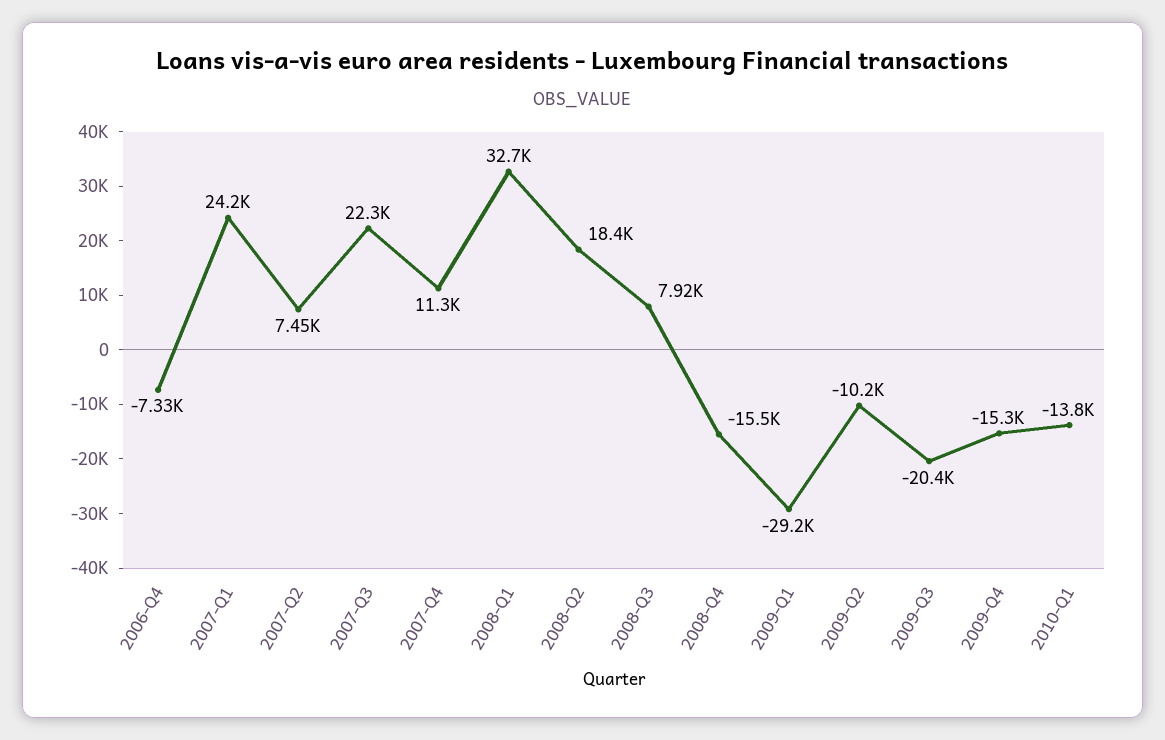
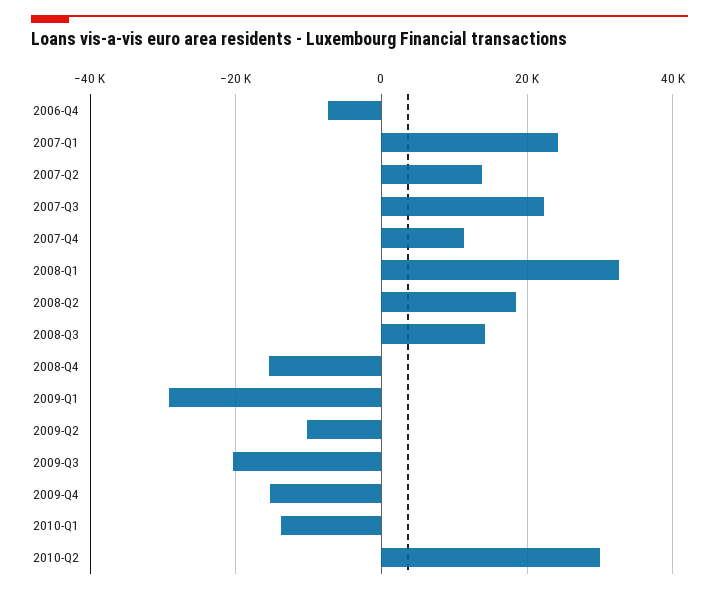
2007-Q2: 7450 -> 14000
2008-Q3: 7920 -> 14000
2010-Q2: none -> 30000

